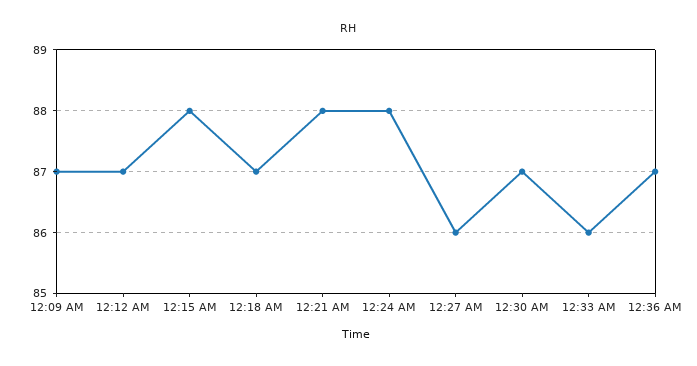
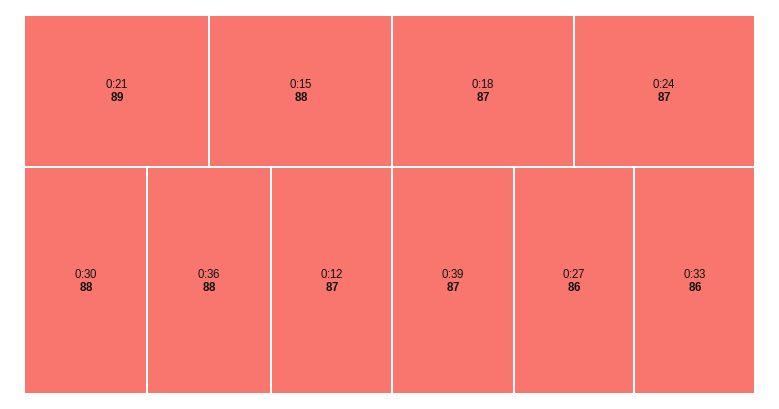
12:09 AM: 87 -> none
12:21 AM: 88 -> 89
12:24 AM: 88 -> 87
12:30 AM: 87 -> 88
12:36 AM: 87 -> 88
0:39: none -> 87

